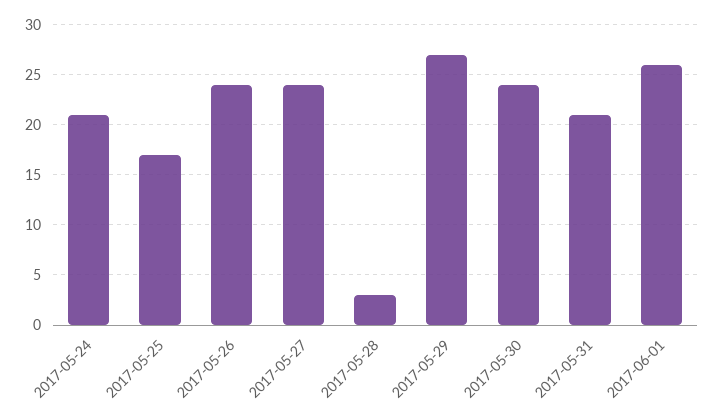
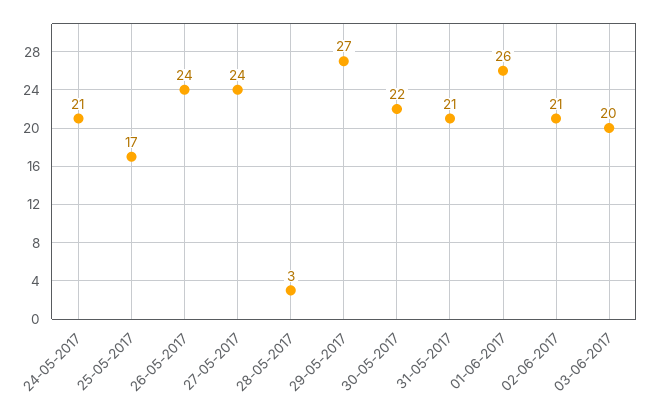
2017-05-30: 24 -> 22
02-06-2017: none -> 21
03-06-2017: none -> 20

